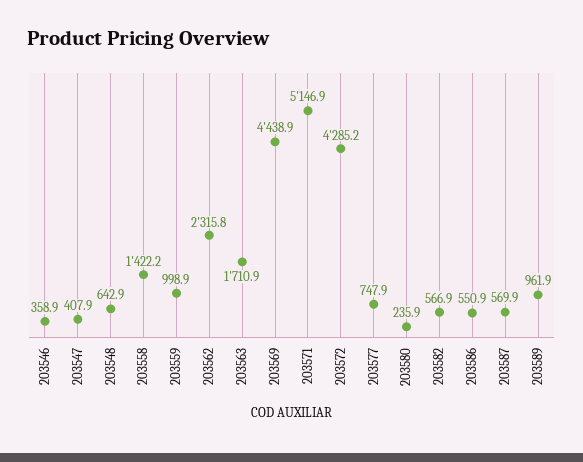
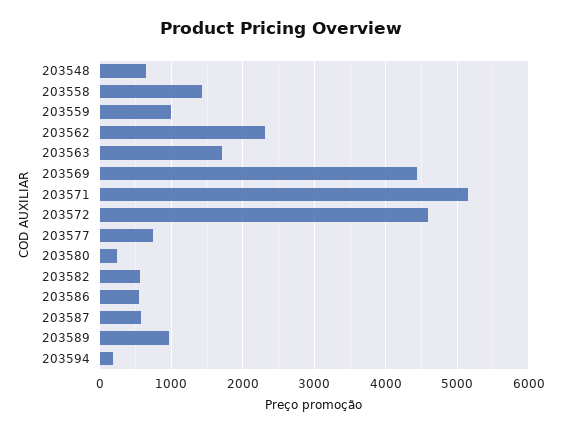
203546: 358.9 -> none
203547: 407.9 -> none
203572: 4285.2 -> 4600
203594: none -> 200

